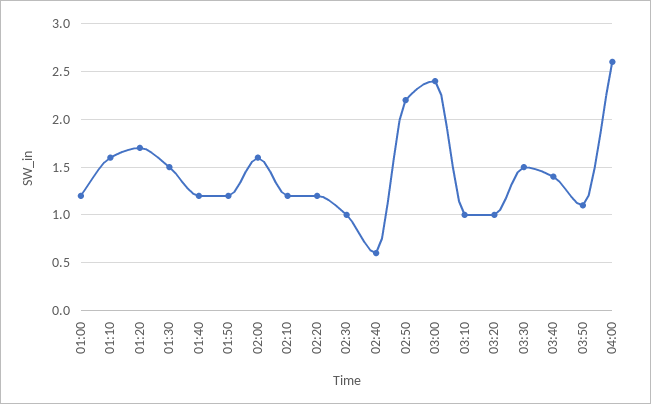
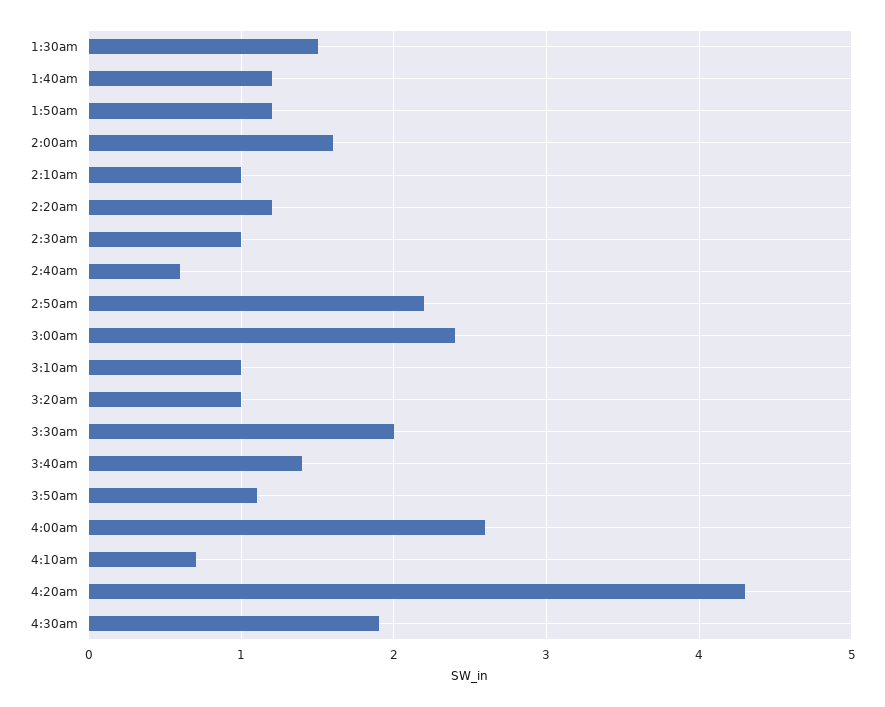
01:00: 1.2 -> none
01:10: 1.6 -> none
01:20: 1.7 -> none
02:10: 1.2 -> 1
03:30: 1.5 -> 2
4:10am: none -> 0.7
4:20am: none -> 4.3
4:30am: none -> 1.9

